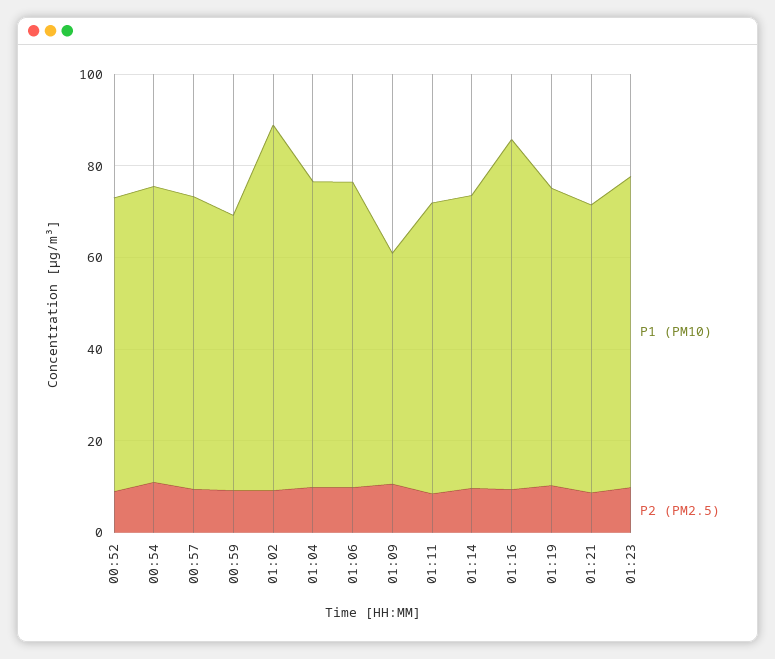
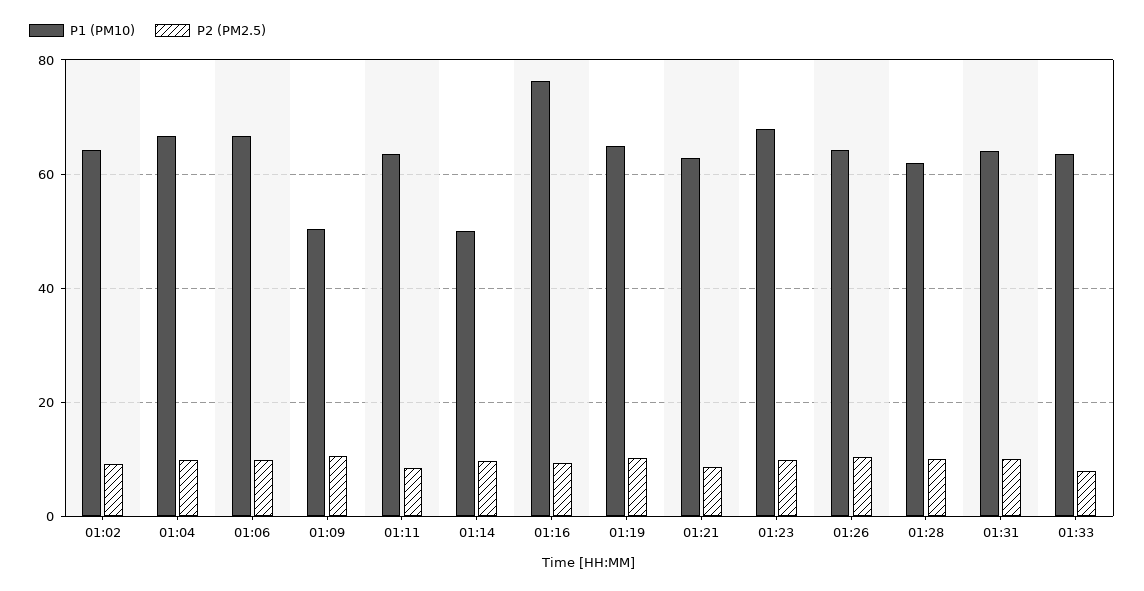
P1 (PM10), 00:52: 65 -> none
P2 (PM2.5), 00:52: 10 -> none
P1 (PM10), 00:54: 65 -> none
P2 (PM2.5), 00:54: 10 -> none
P1 (PM10), 00:57: 65 -> none
P2 (PM2.5), 00:57: 10 -> none
P1 (PM10), 00:59: 60 -> none
P2 (PM2.5), 00:59: 10 -> none
P1 (PM10), 01:02: 80 -> 64
P1 (PM10), 01:14: 65 -> 50
P1 (PM10), 01:26: none -> 64
P2 (PM2.5), 01:26: none -> 10
P1 (PM10), 01:28: none -> 62
P2 (PM2.5), 01:28: none -> 10
P1 (PM10), 01:31: none -> 64
P2 (PM2.5), 01:31: none -> 10
P1 (PM10), 01:33: none -> 64
P2 (PM2.5), 01:33: none -> 8

